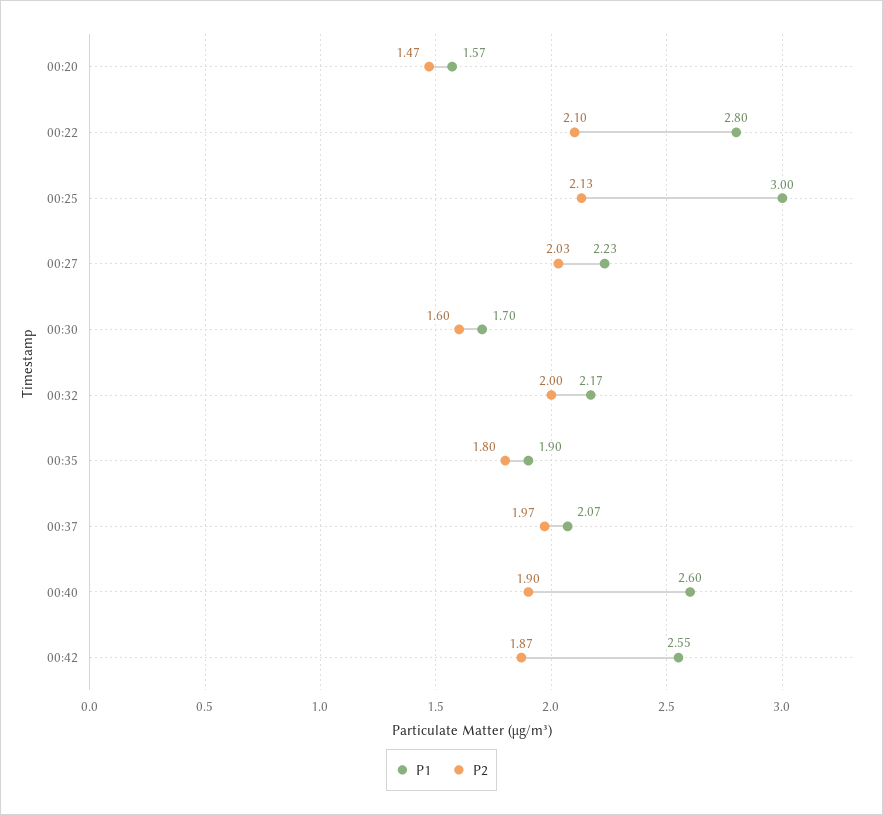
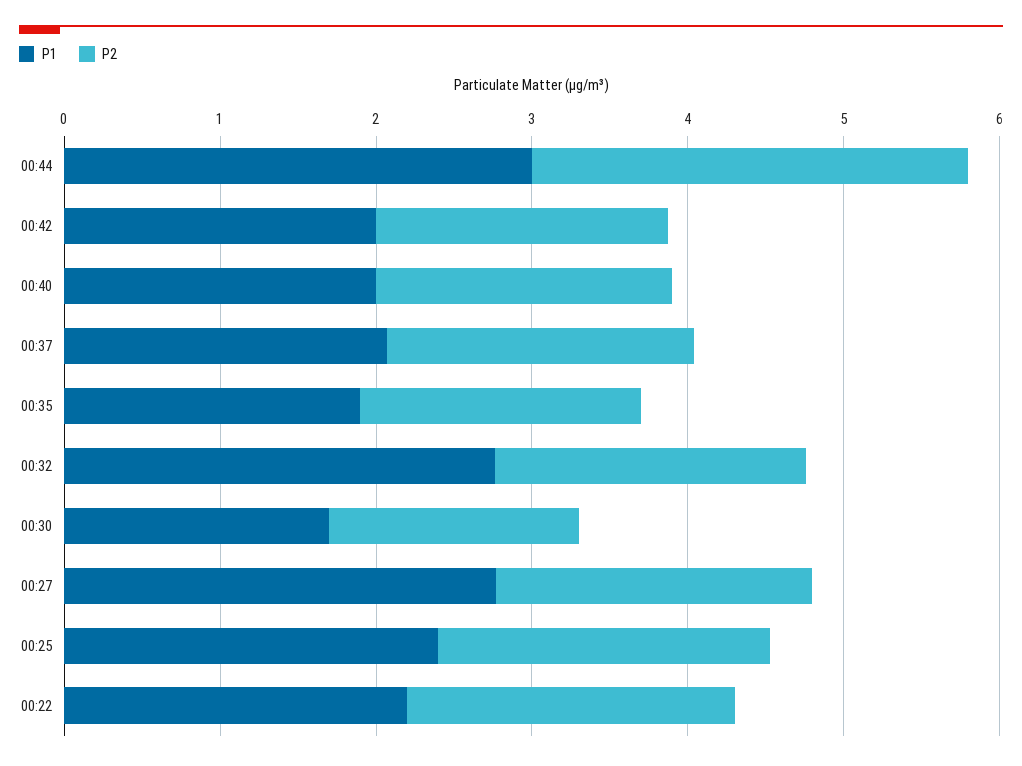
P1, 00:20: 1.57 -> none
P2, 00:20: 1.47 -> none
P1, 00:22: 2.8 -> 2.2
P1, 00:25: 3 -> 2.4
P1, 00:27: 2.23 -> 2.8
P1, 00:32: 2.17 -> 2.8
P1, 00:40: 2.6 -> 2
P1, 00:42: 2.55 -> 2
P1, 00:44: none -> 3
P2, 00:44: none -> 2.8

